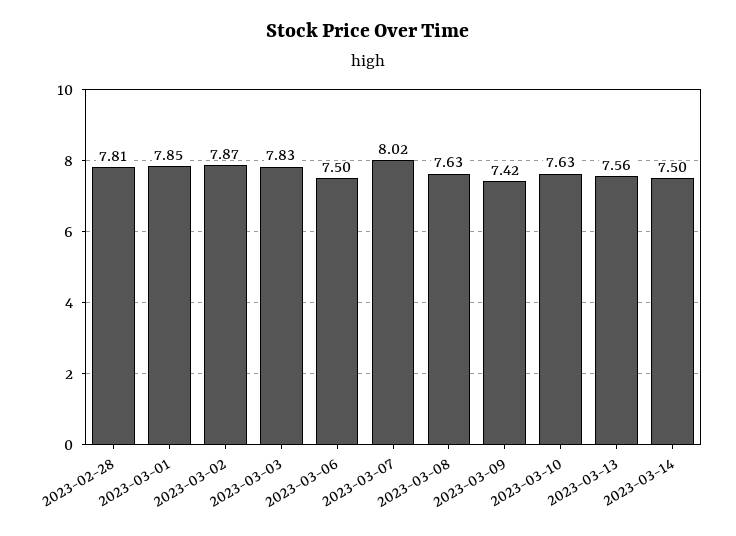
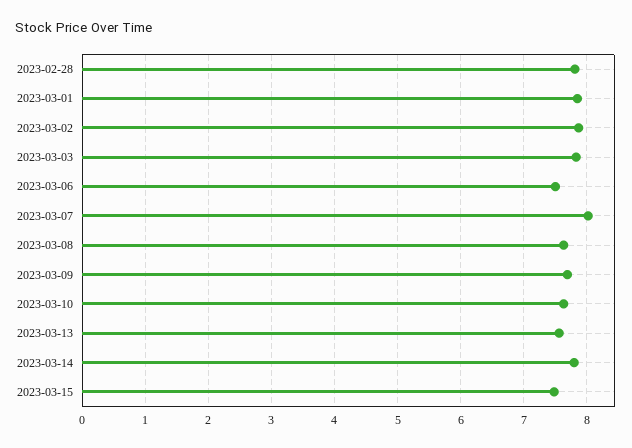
2023-03-09: 7.42 -> 7.7
2023-03-14: 7.5 -> 7.8
2023-03-15: none -> 7.5

